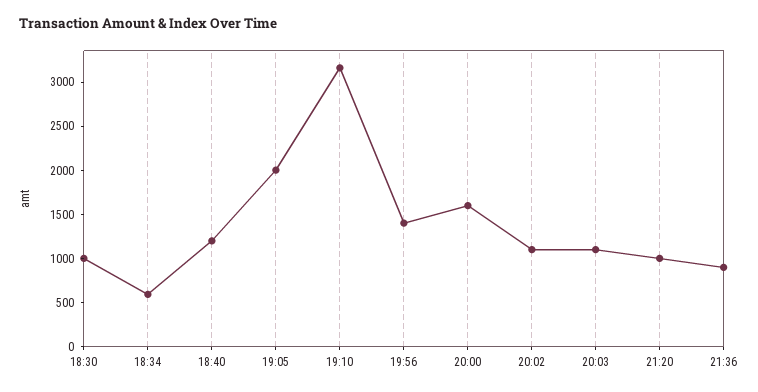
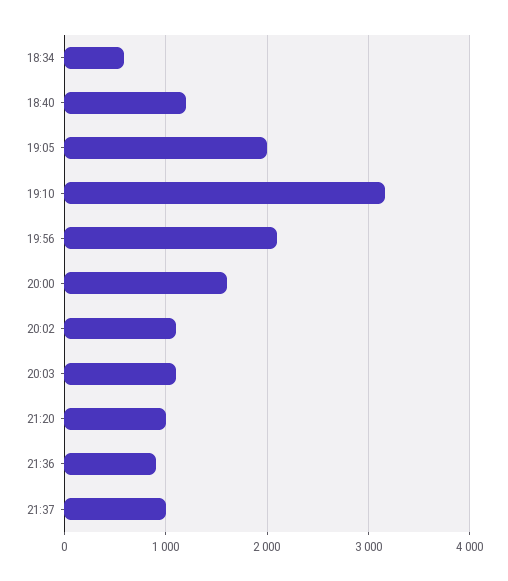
18:30: 1000 -> none
19:56: 1400 -> 2100
21:37: none -> 1000

